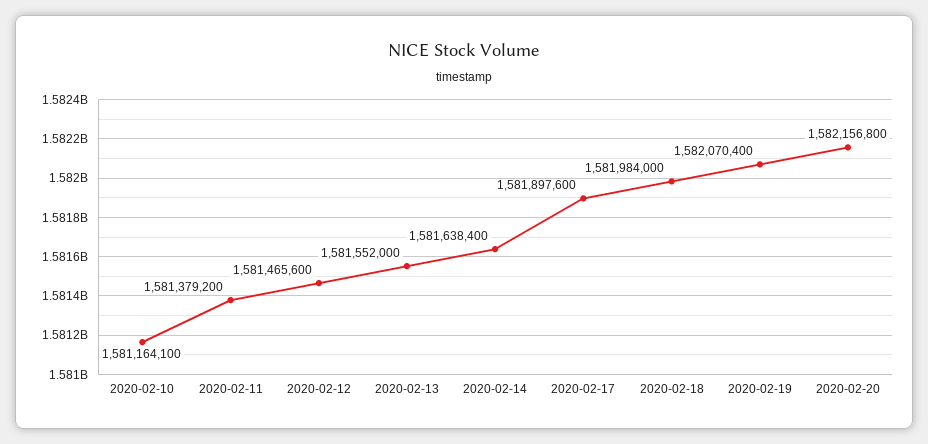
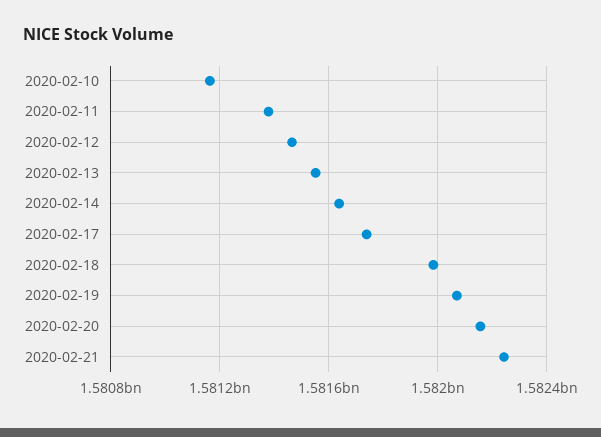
2020-02-17: 1581897600 -> 1581750000
2020-02-21: none -> 1582250000

